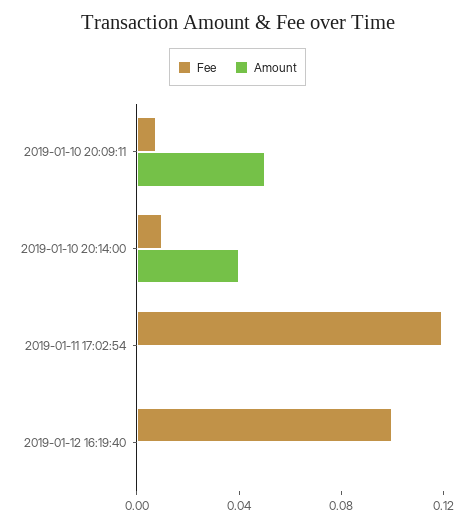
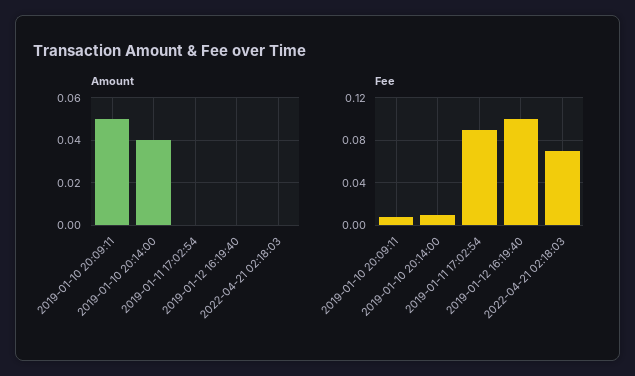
Fee, 2019-01-11 17:02:54: 0.12 -> 0.09
Amount, 2022-04-21 02:18:03: none -> 0
Fee, 2022-04-21 02:18:03: none -> 0.07

